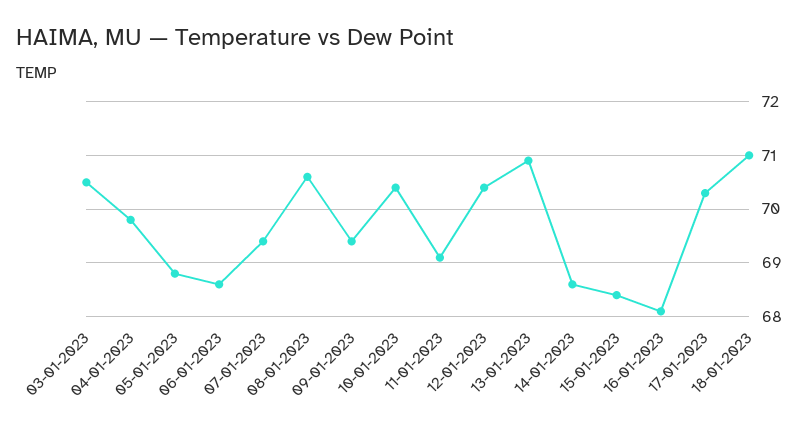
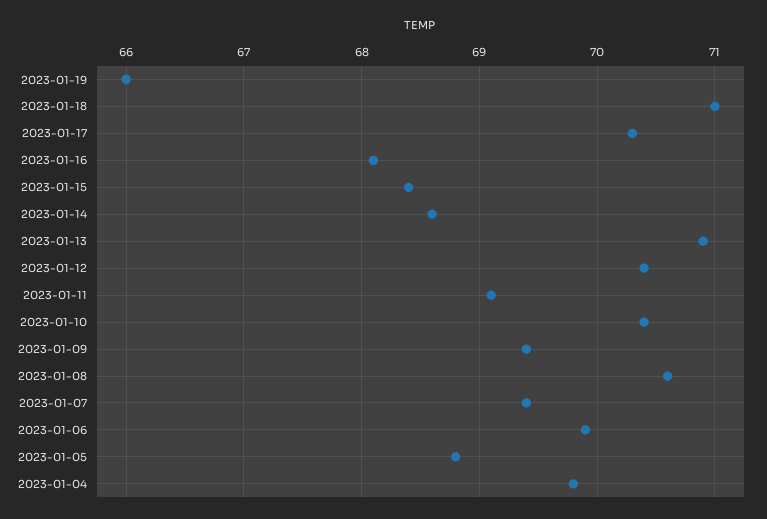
03-01-2023: 70.5 -> none
06-01-2023: 68.5 -> 69.9
2023-01-19: none -> 66

